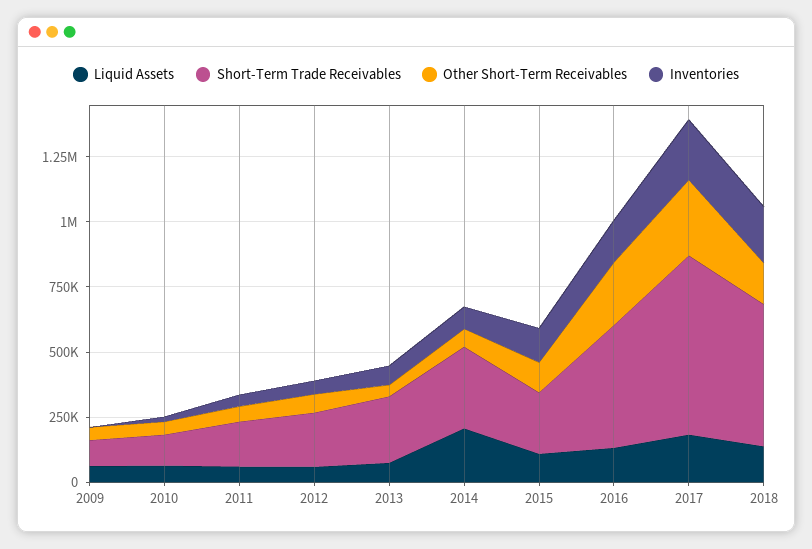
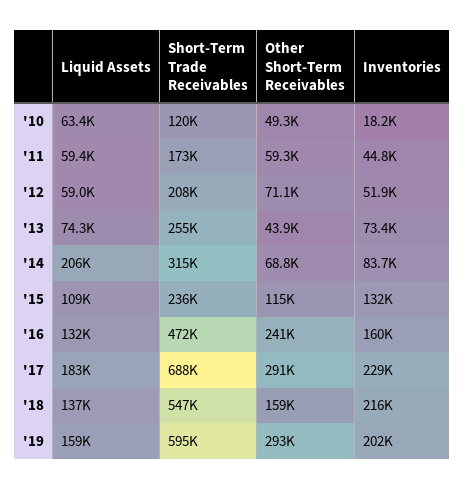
Liquid Assets, 2009: 50000 -> none
Short-Term Trade Receivables, 2009: 100000 -> none
Other Short-Term Receivables, 2009: 50000 -> none
Inventories, 2009: 0 -> none
Liquid Assets, '19: none -> 159000
Short-Term Trade Receivables, '19: none -> 595000
Other Short-Term Receivables, '19: none -> 293000
Inventories, '19: none -> 202000

